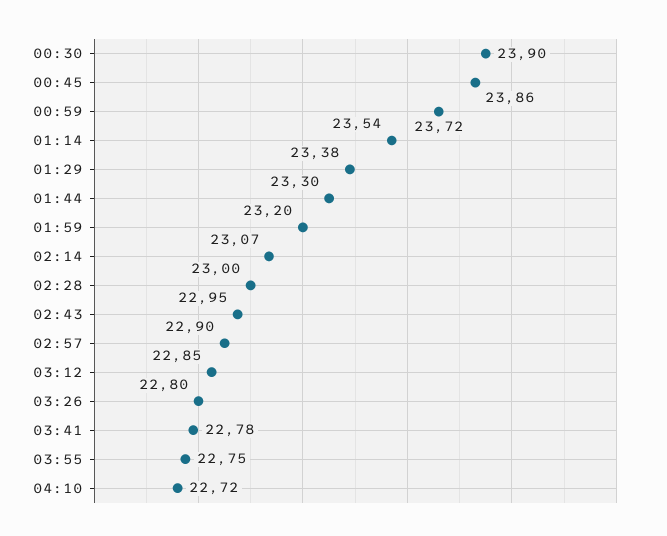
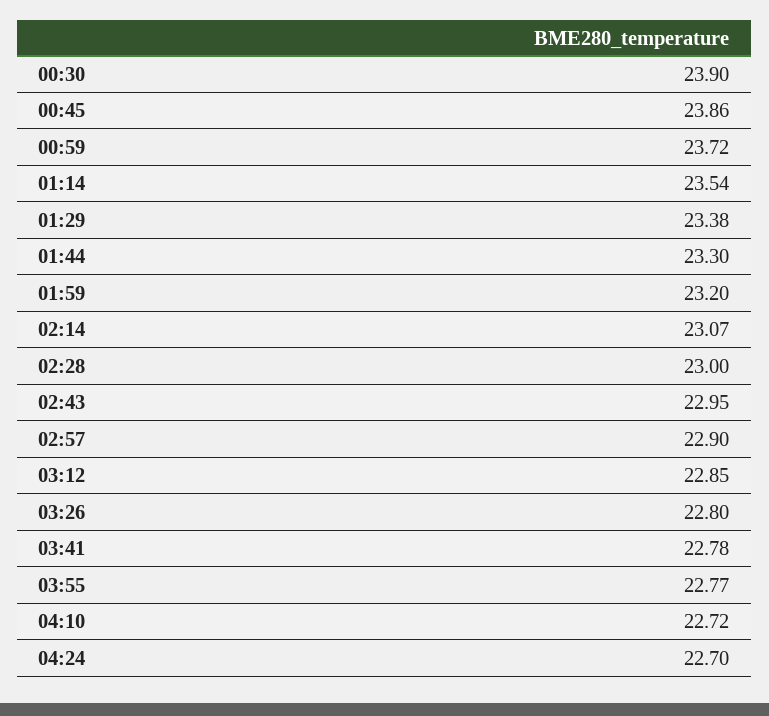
03:55: 22.75 -> 22.77
04:24: none -> 22.7

